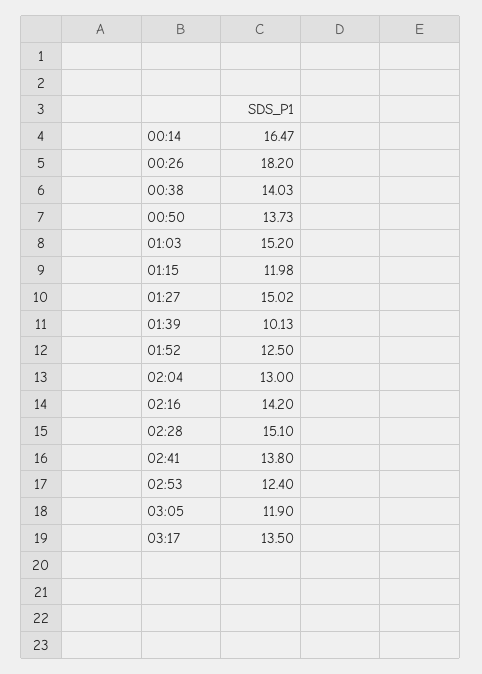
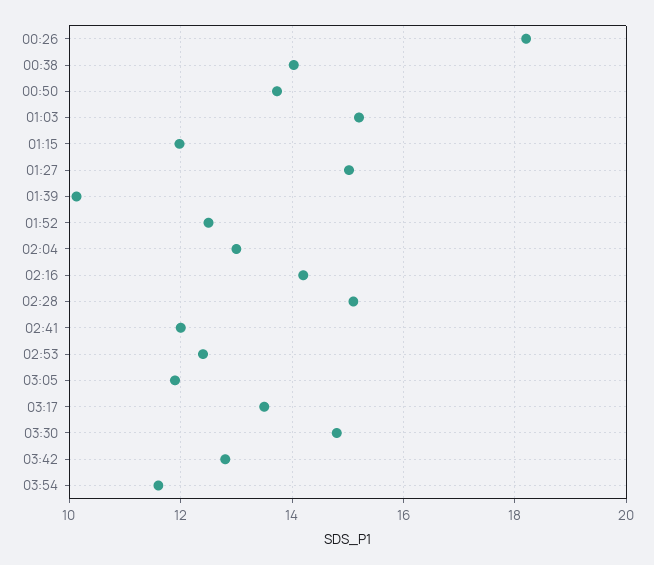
00:14: 16.47 -> none
02:41: 13.8 -> 12
03:30: none -> 14.8
03:42: none -> 12.8
03:54: none -> 11.6

